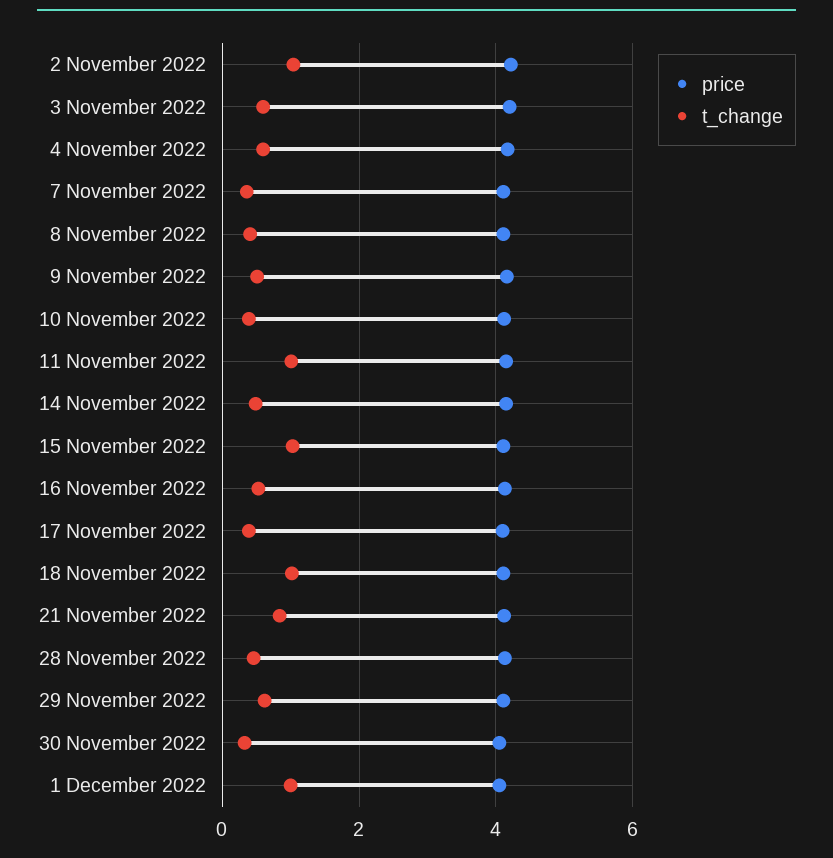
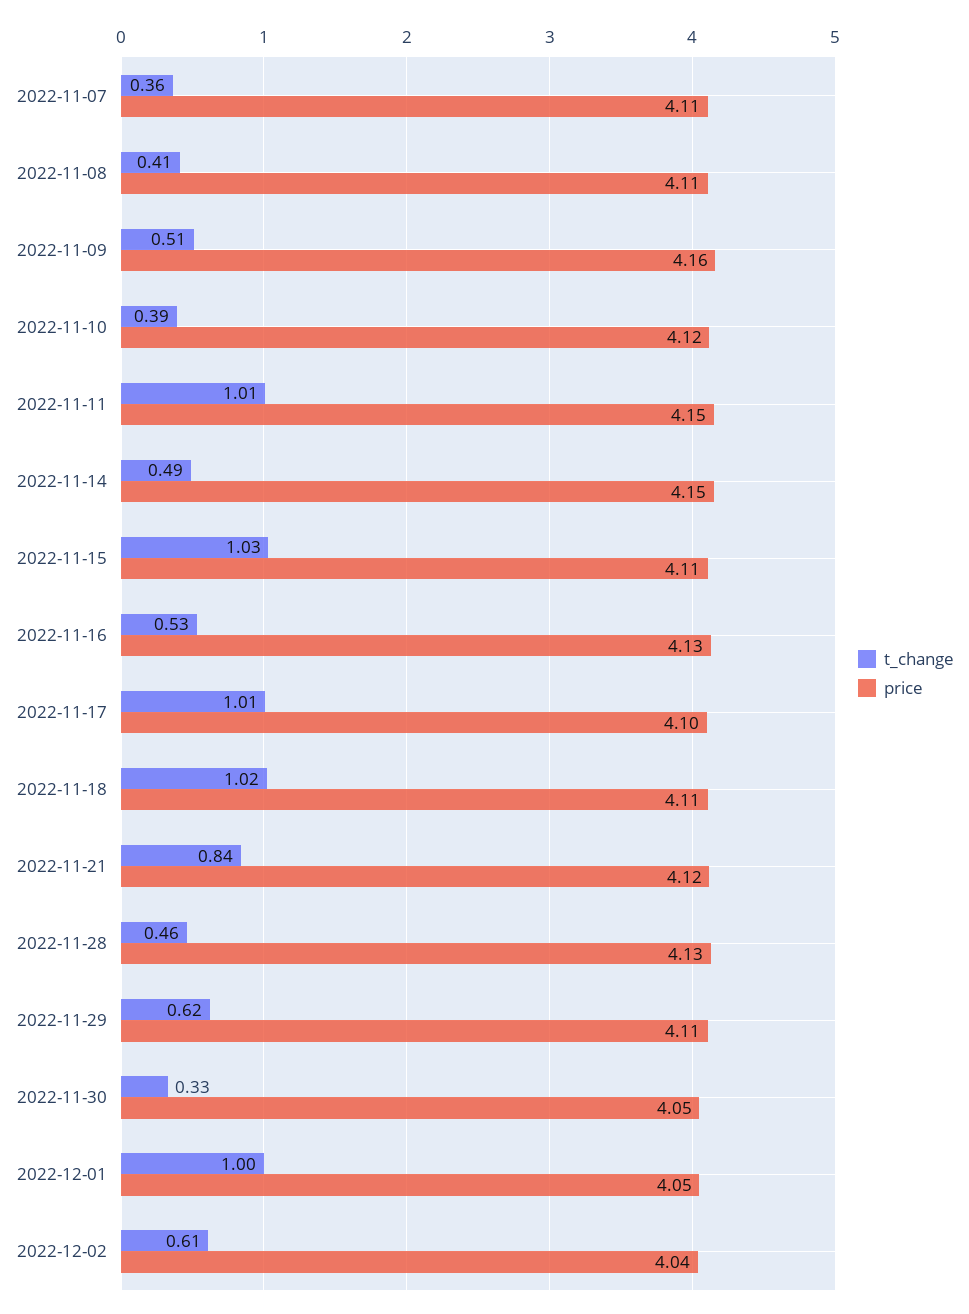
price, 2 November 2022: 4.2 -> none
t_change, 2 November 2022: 1 -> none
price, 3 November 2022: 4.2 -> none
t_change, 3 November 2022: 0.6 -> none
price, 4 November 2022: 4.2 -> none
t_change, 4 November 2022: 0.6 -> none
t_change, 17 November 2022: 0.4 -> 1.01
t_change, 2022-12-02: none -> 0.61
price, 2022-12-02: none -> 4.04

